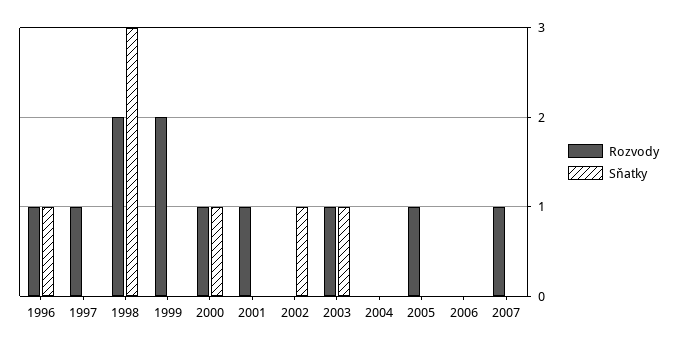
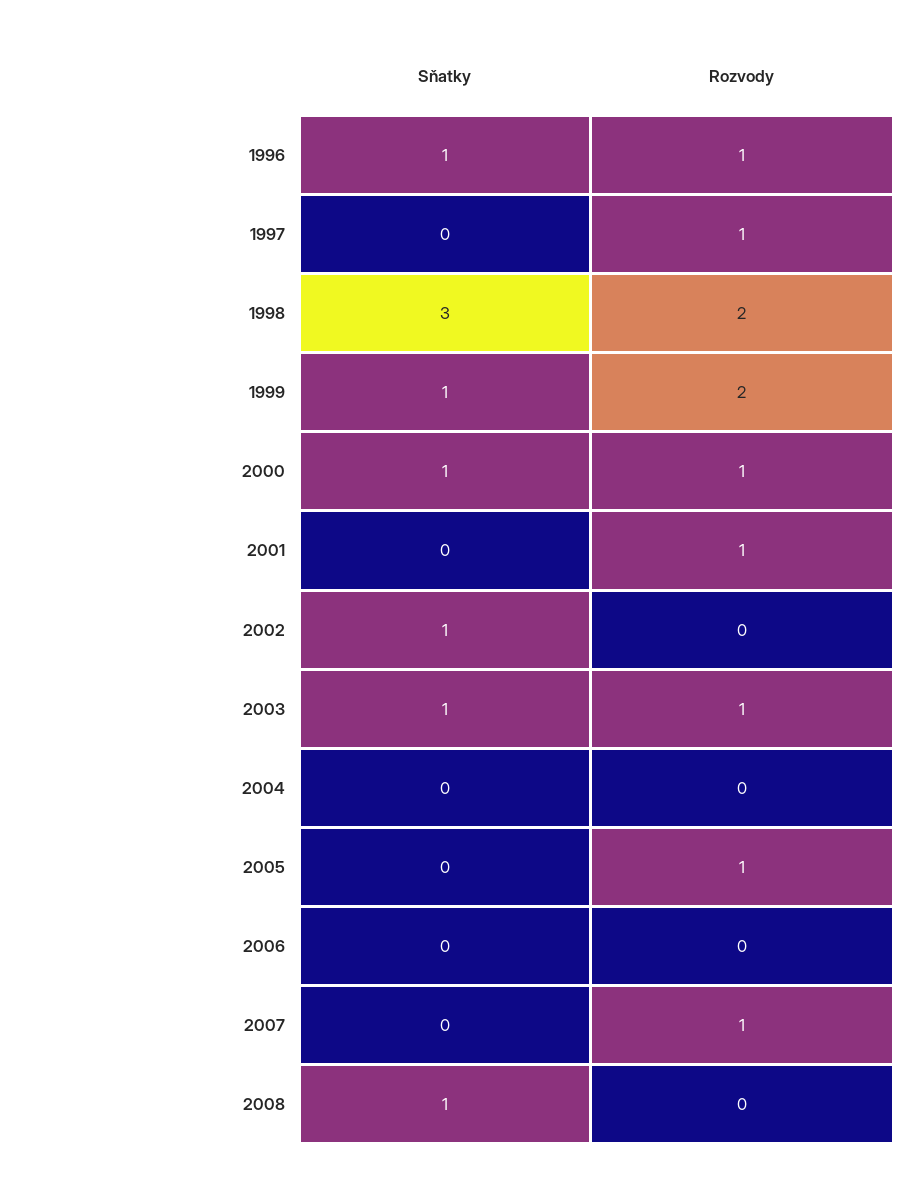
Sňatky, 1999: 0 -> 1
Sňatky, 2008: none -> 1
Rozvody, 2008: none -> 0

